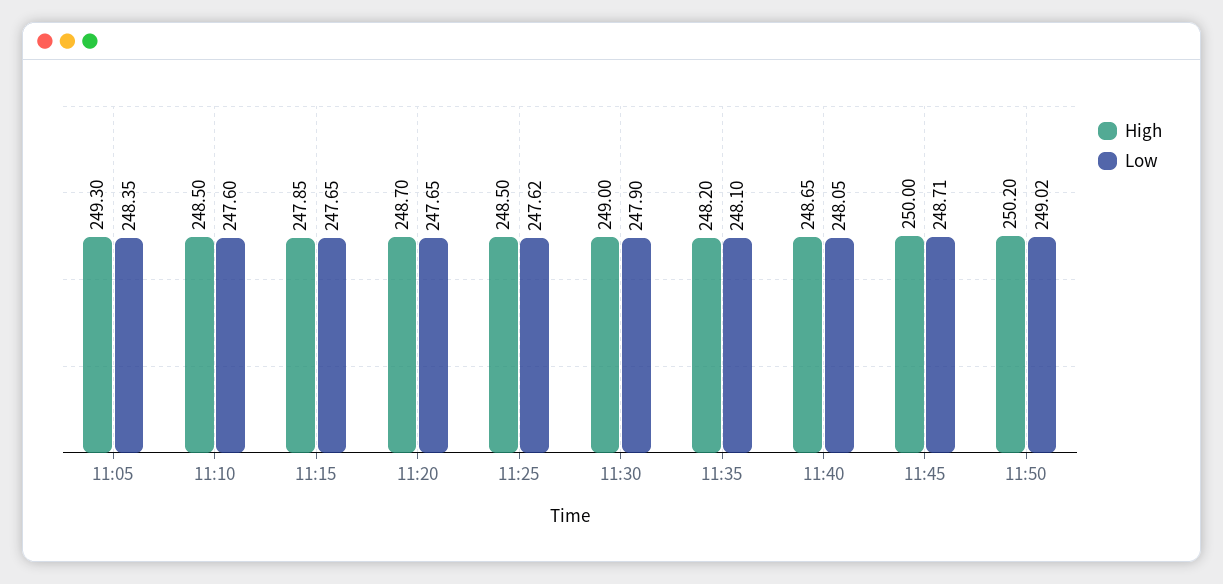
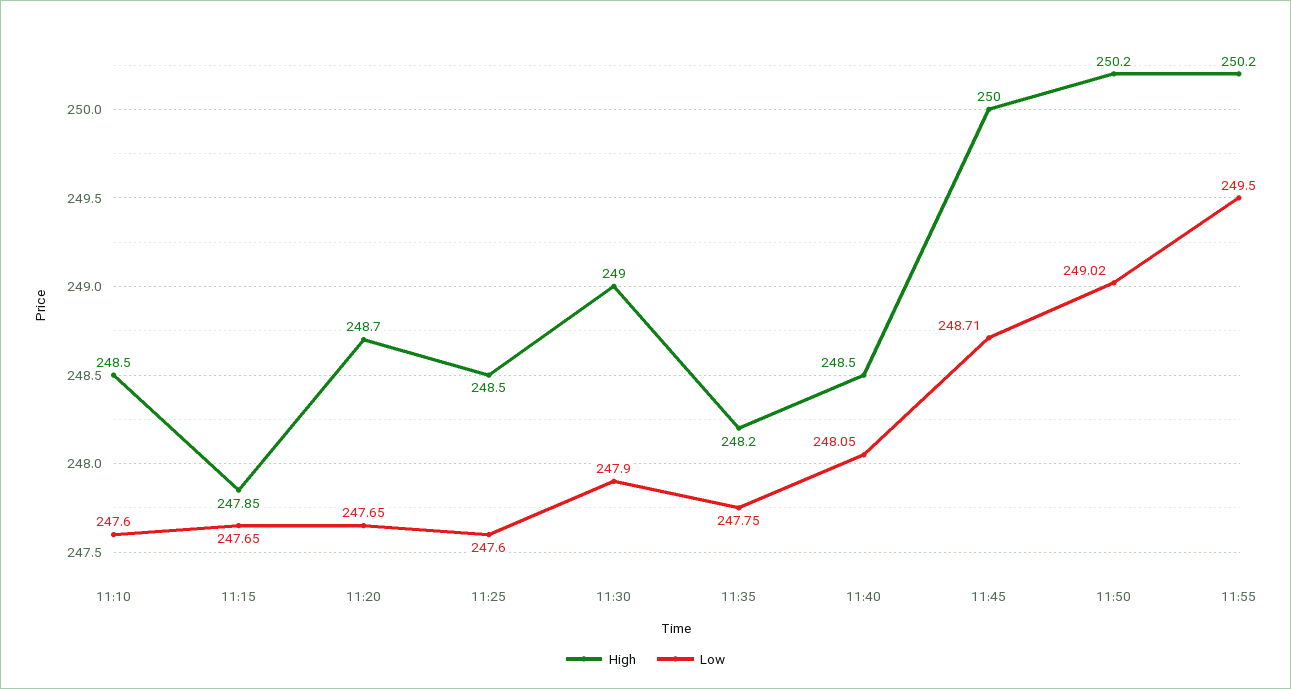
High, 11:05: 249.3 -> none
Low, 11:05: 248.35 -> none
Low, 11:25: 247.62 -> 247.6
Low, 11:35: 248.1 -> 247.75
High, 11:40: 248.65 -> 248.5
High, 11:55: none -> 250.2
Low, 11:55: none -> 249.5

